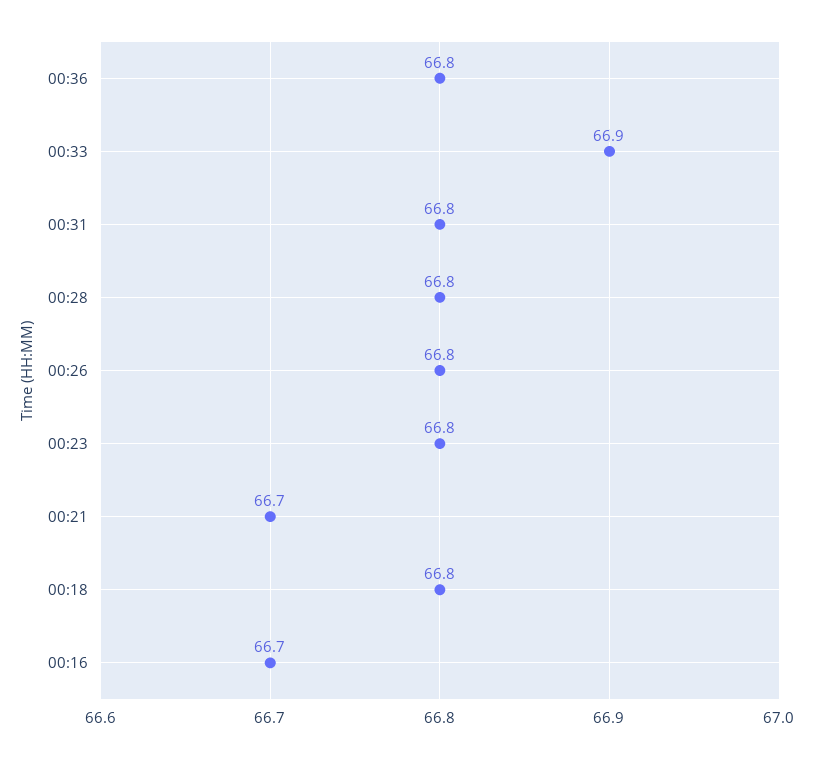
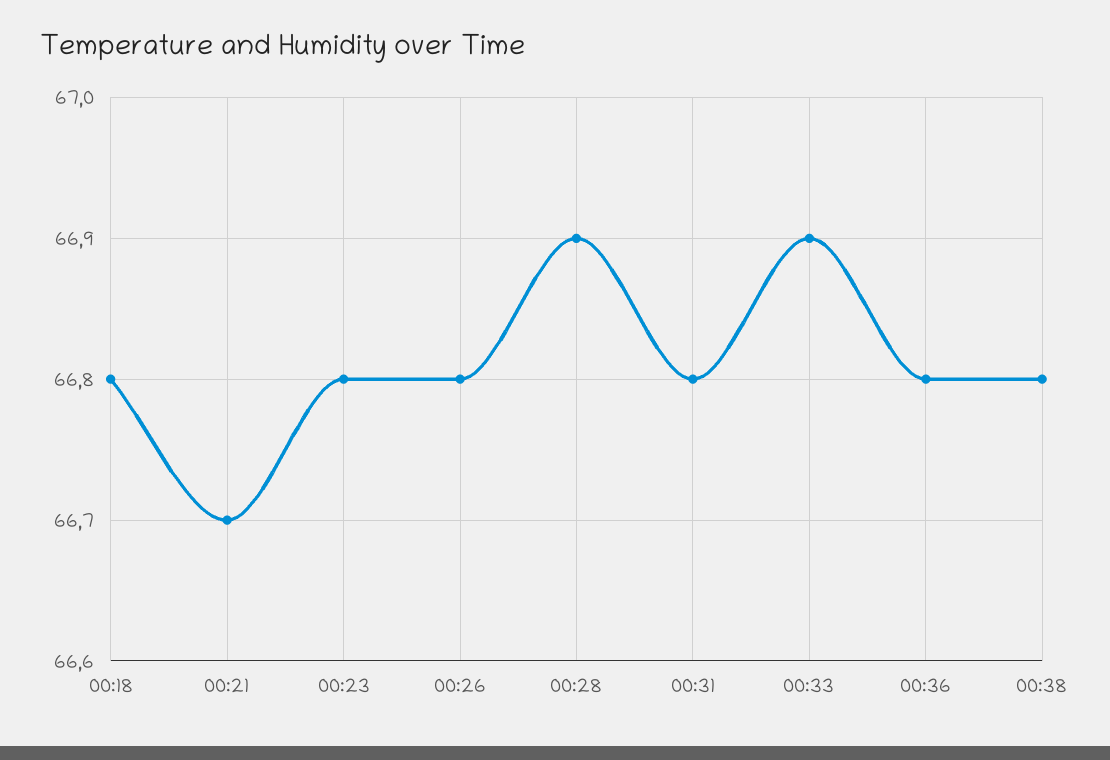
00:28: 66.8 -> 66.9
00:16: 66.7 -> none
00:38: none -> 66.8

